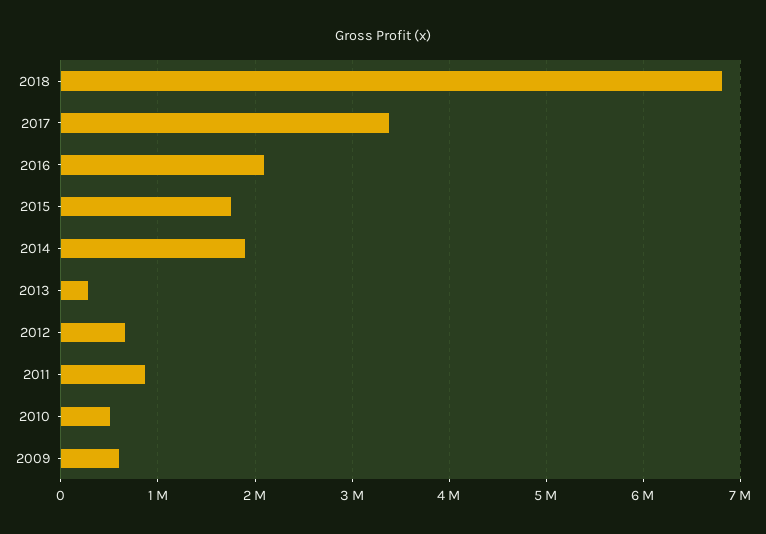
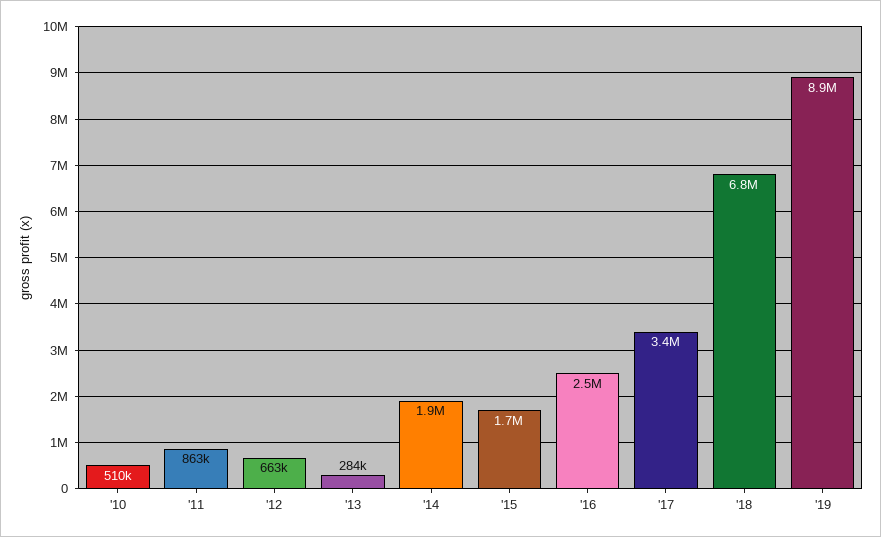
2016: 2100000 -> 2500000
2009: 600000 -> none
'19: none -> 8900000

